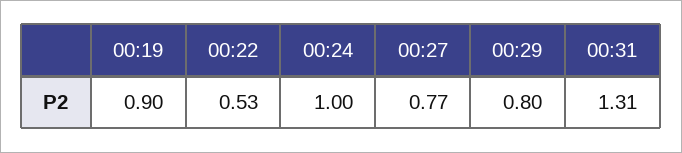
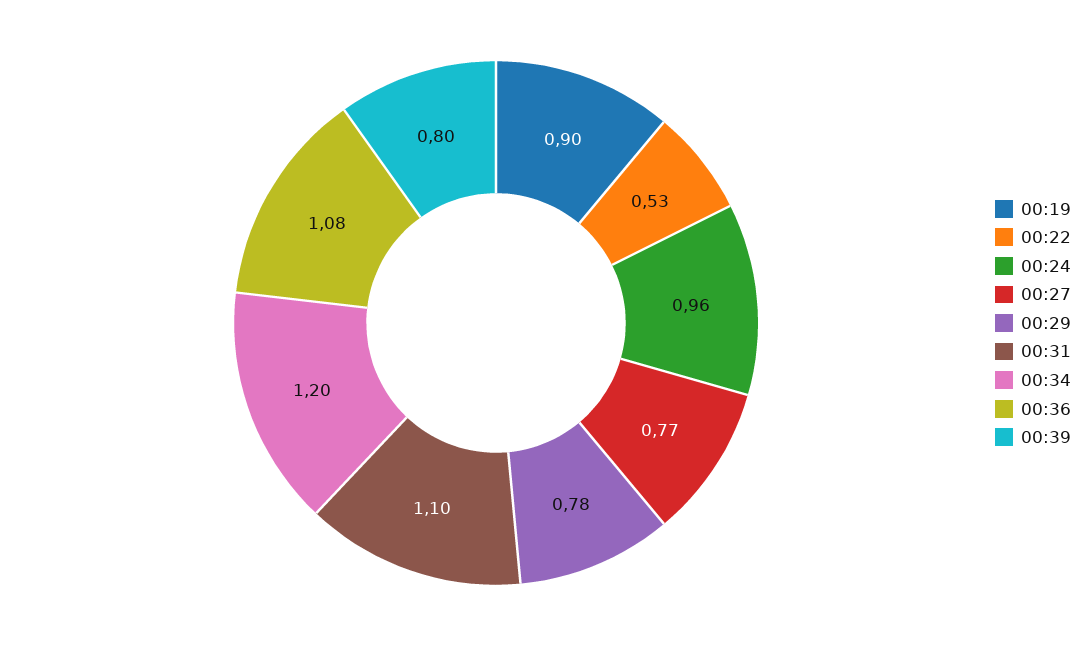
00:24: 1 -> 0.96
00:29: 0.8 -> 0.78
00:31: 1.31 -> 1.1
00:34: none -> 1.2
00:36: none -> 1.08
00:39: none -> 0.8

